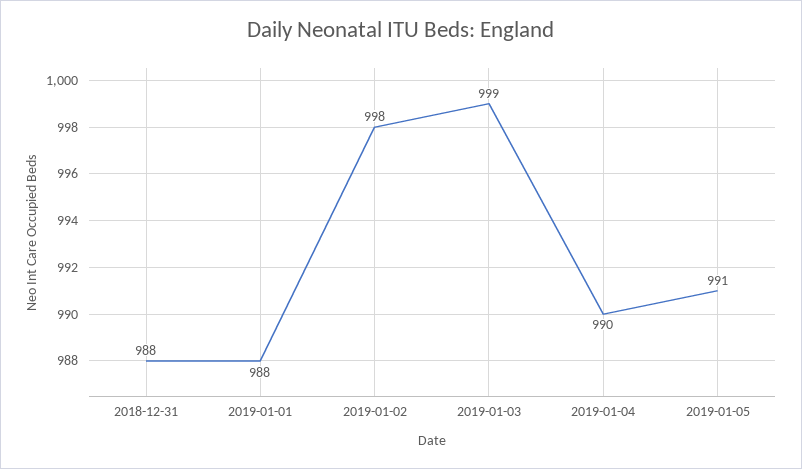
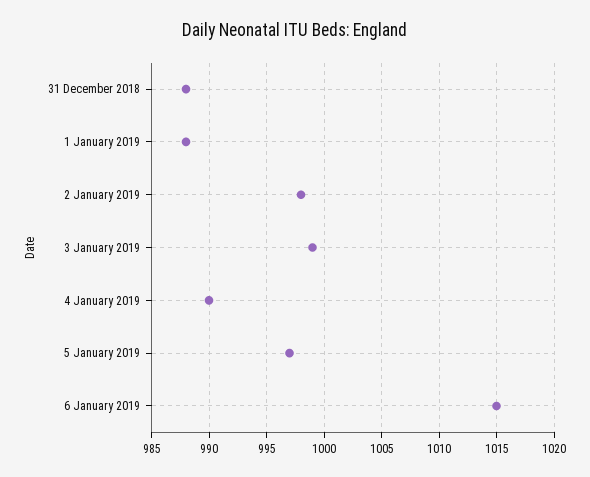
2019-01-05: 991 -> 997
6 January 2019: none -> 1015

